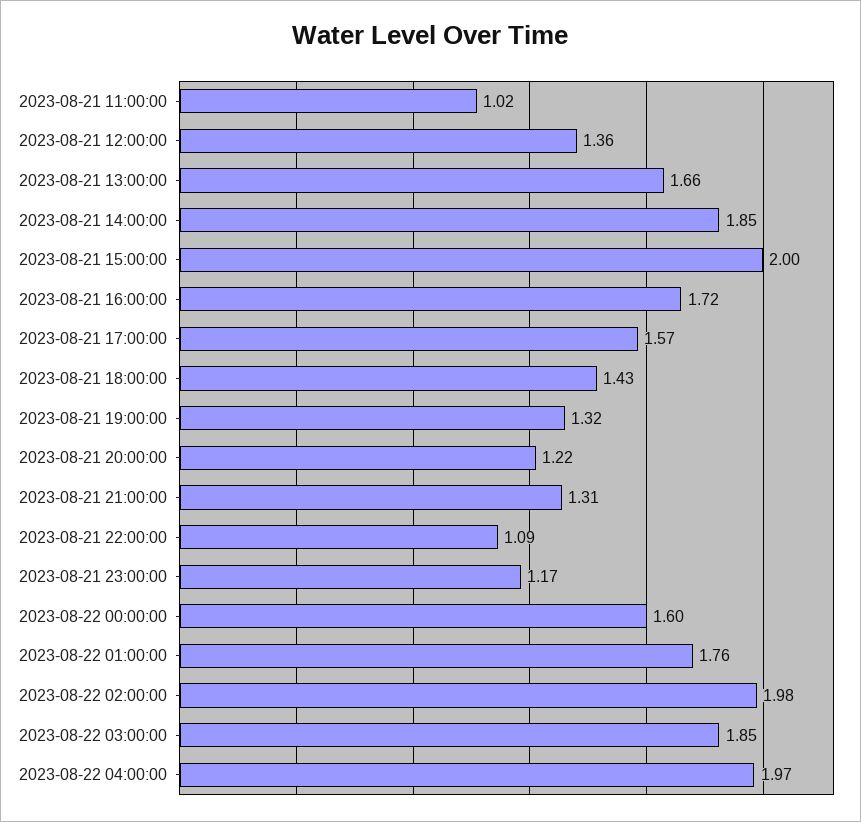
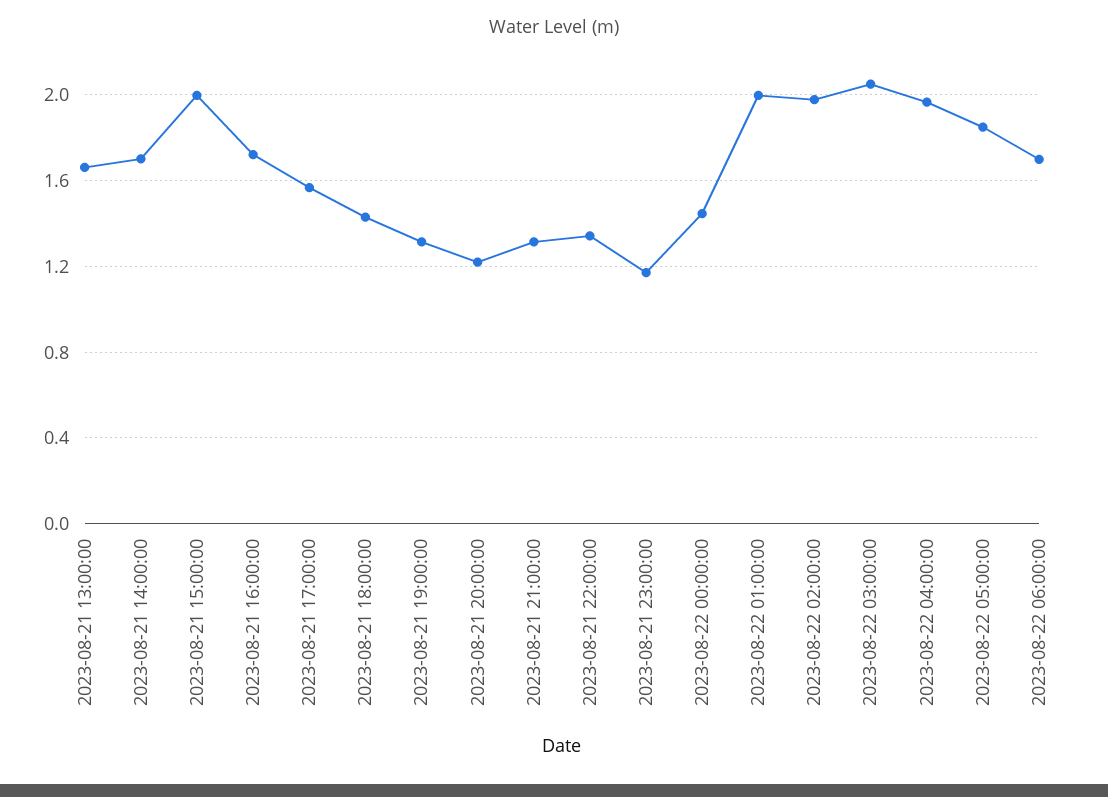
2023-08-21 11:00:00: 1.02 -> none
2023-08-21 12:00:00: 1.36 -> none
2023-08-21 14:00:00: 1.85 -> 1.7
2023-08-21 22:00:00: 1.09 -> 1.35
2023-08-22 00:00:00: 1.6 -> 1.45
2023-08-22 01:00:00: 1.76 -> 2
2023-08-22 03:00:00: 1.85 -> 2.05
2023-08-22 05:00:00: none -> 1.85
2023-08-22 06:00:00: none -> 1.7

